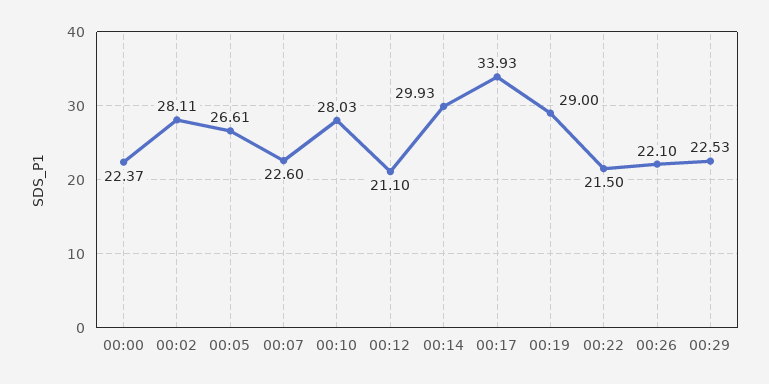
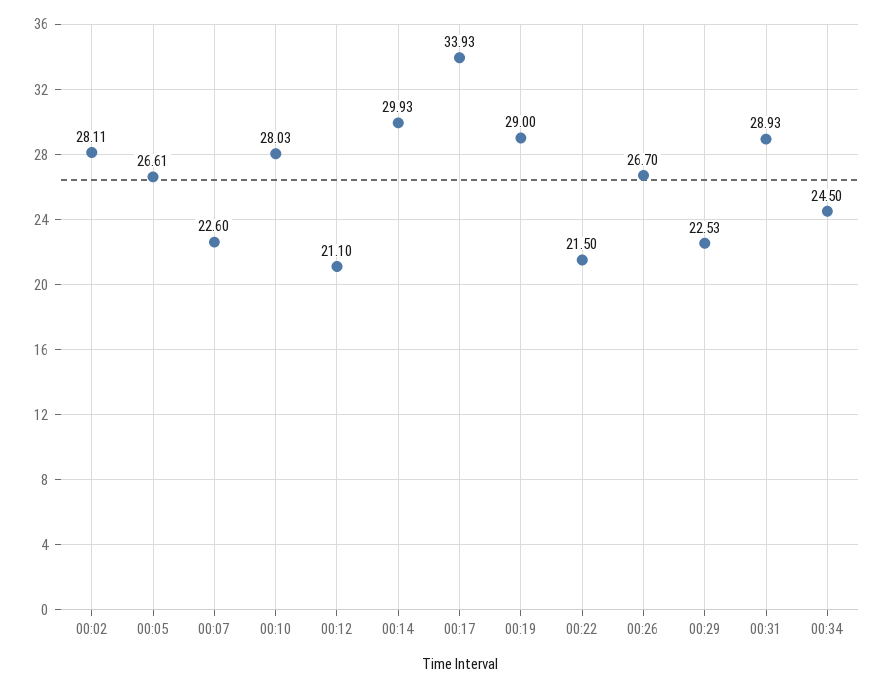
00:00: 22.37 -> none
00:26: 22.1 -> 26.7
00:31: none -> 28.93
00:34: none -> 24.5

